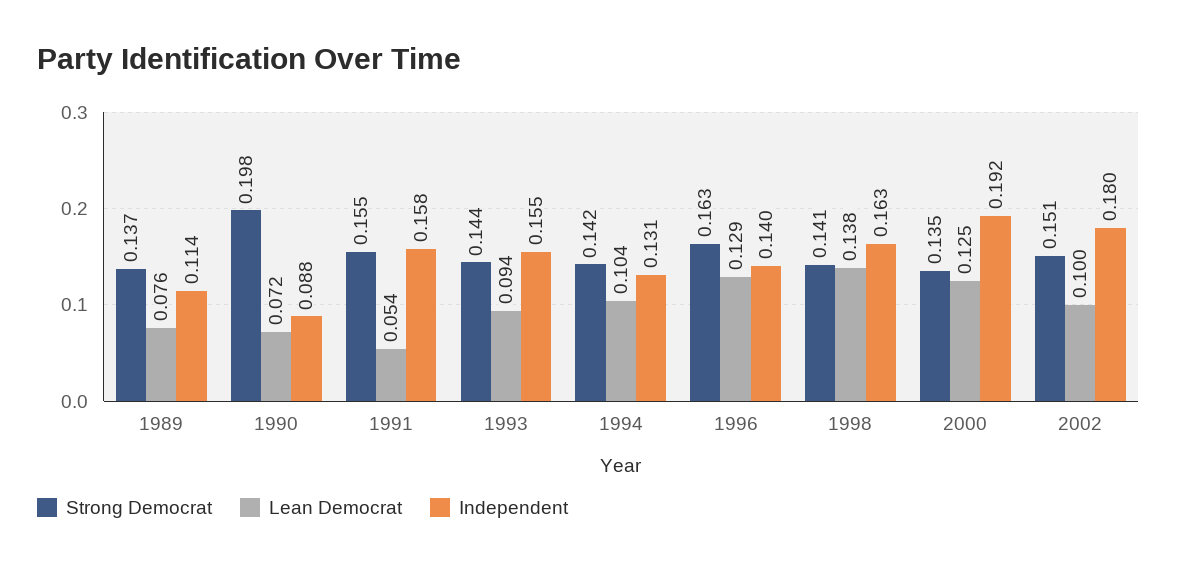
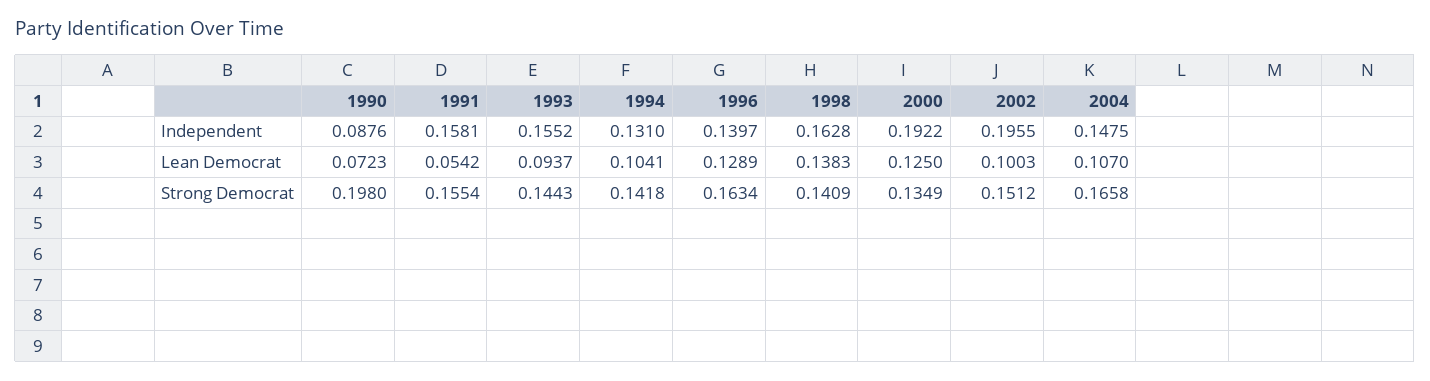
Strong Democrat, 1989: 0.137 -> none
Lean Democrat, 1989: 0.076 -> none
Independent, 1989: 0.114 -> none
Independent, 2002: 0.18 -> 0.1955
Independent, 2004: none -> 0.1475
Lean Democrat, 2004: none -> 0.107
Strong Democrat, 2004: none -> 0.1658

